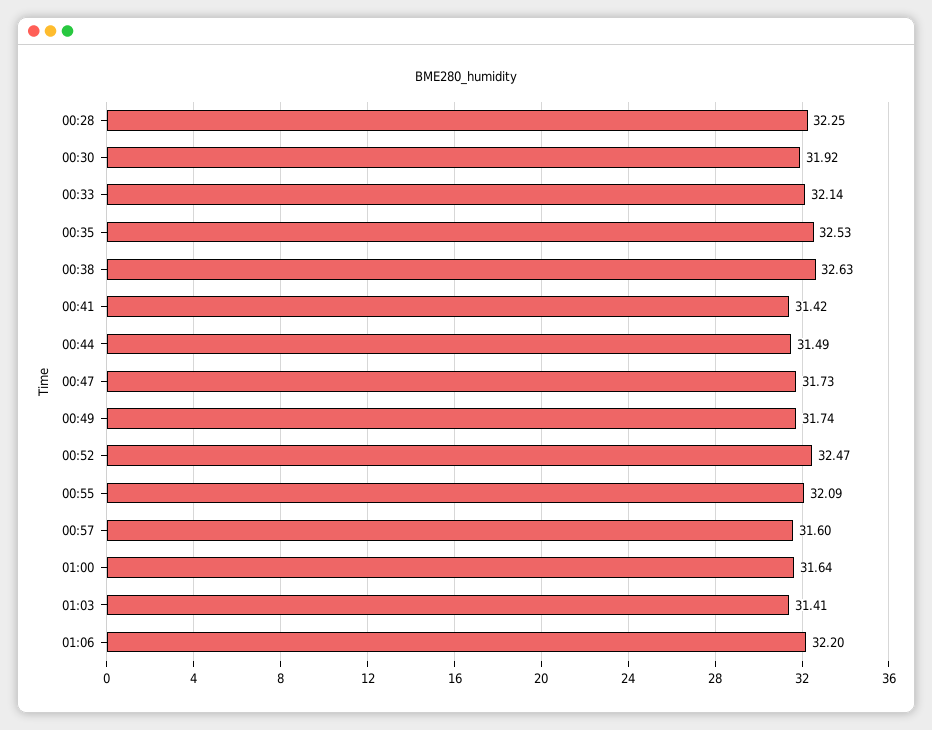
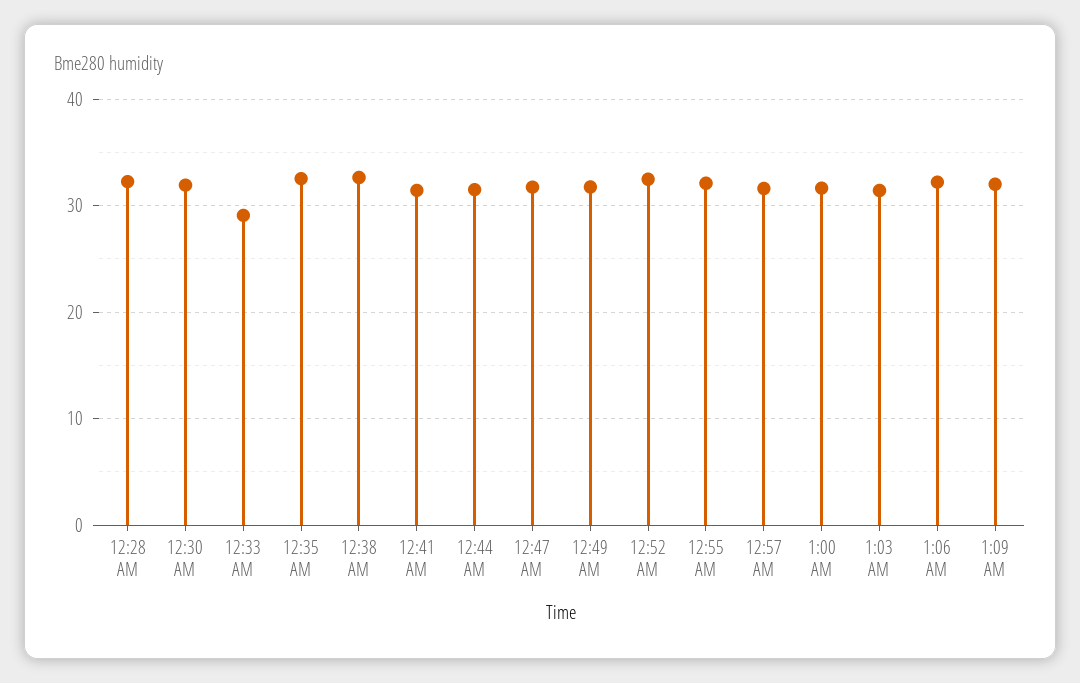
00:33: 32.14 -> 29
1:09 AM: none -> 32

